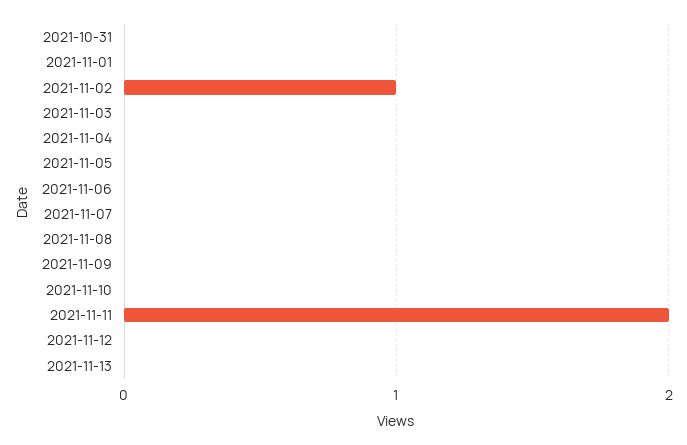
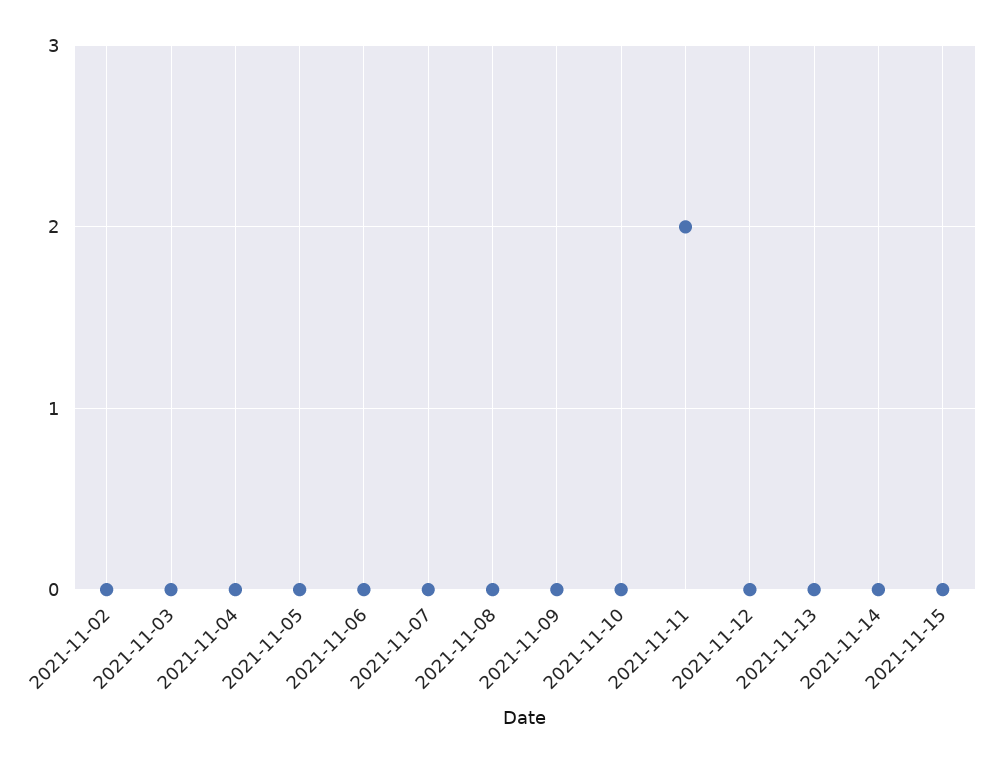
2021-10-31: 0 -> none
2021-11-01: 0 -> none
2021-11-02: 1 -> 0
2021-11-14: none -> 0
2021-11-15: none -> 0

